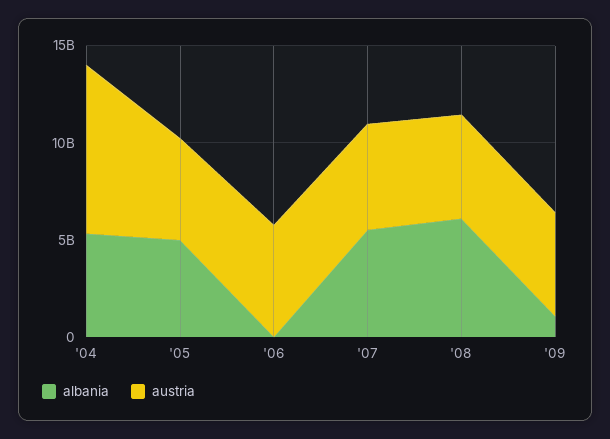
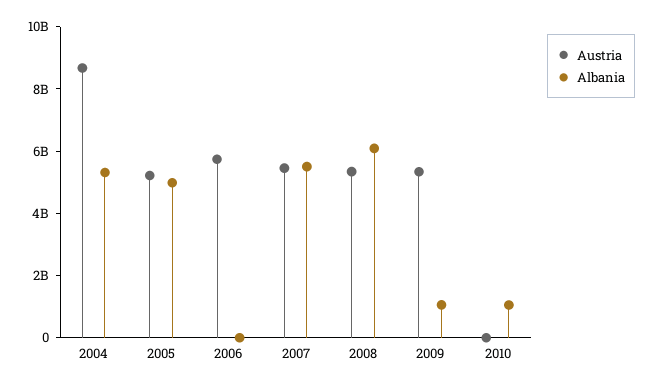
austria, 2010: none -> 0
albania, 2010: none -> 1000000000

